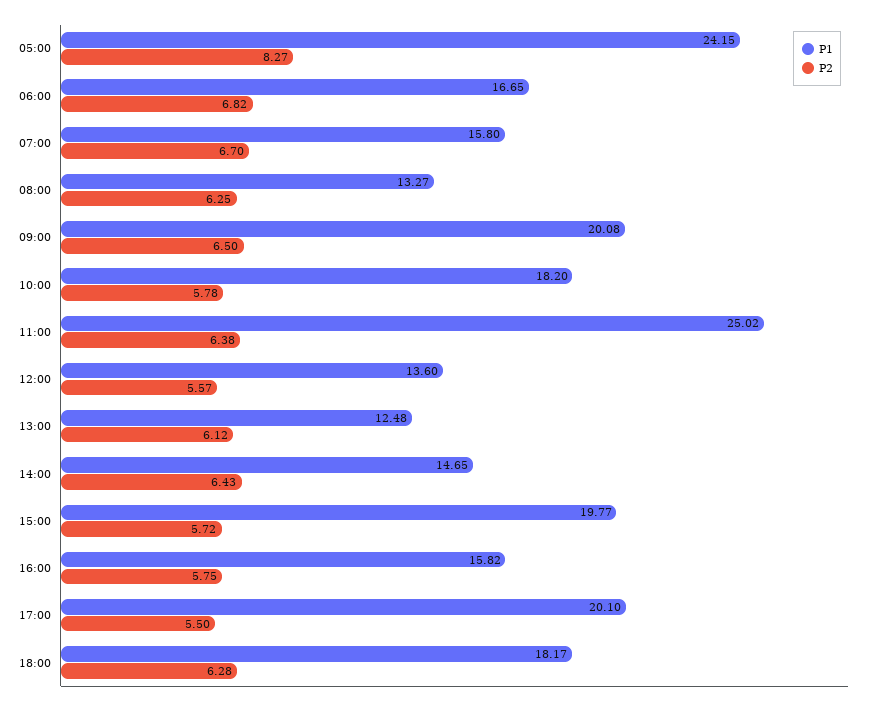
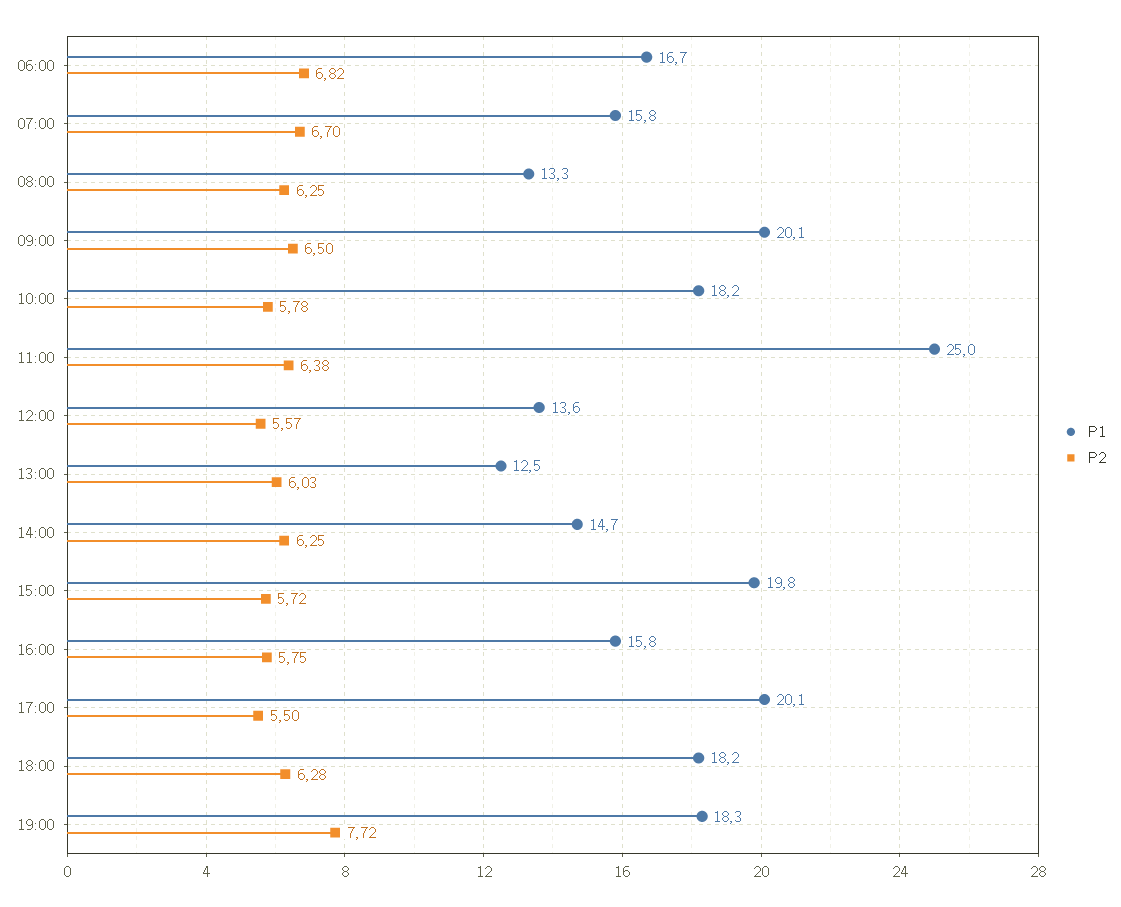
P1, 05:00: 24.15 -> none
P2, 05:00: 8.27 -> none
P2, 13:00: 6.12 -> 6.03
P2, 14:00: 6.43 -> 6.25
P1, 19:00: none -> 18.3
P2, 19:00: none -> 7.72

